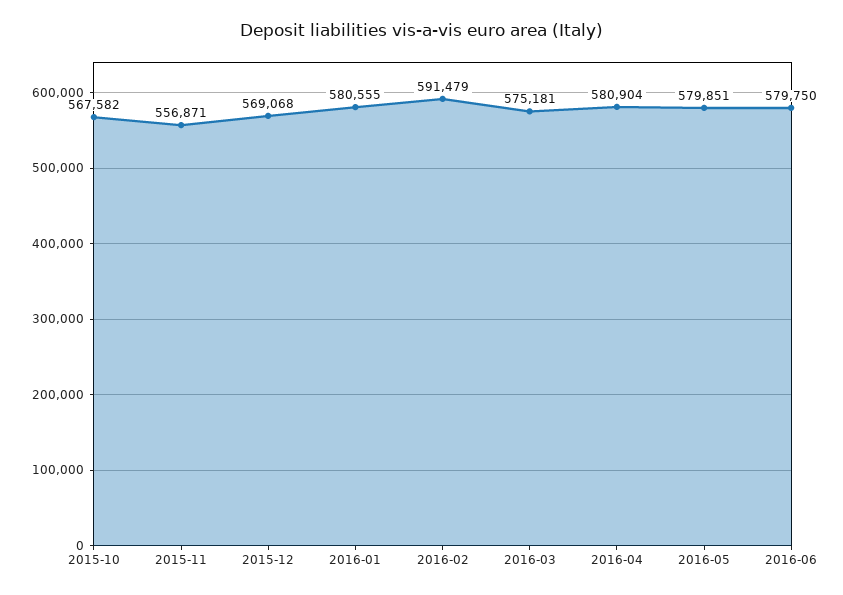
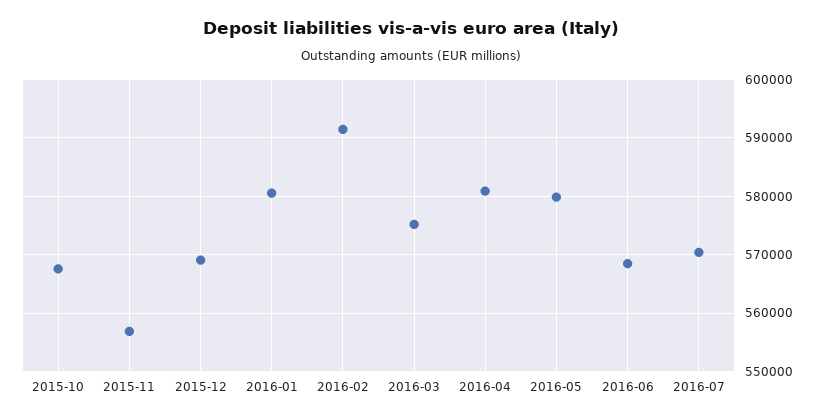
2016-06: 579750 -> 568000
2016-07: none -> 570000

